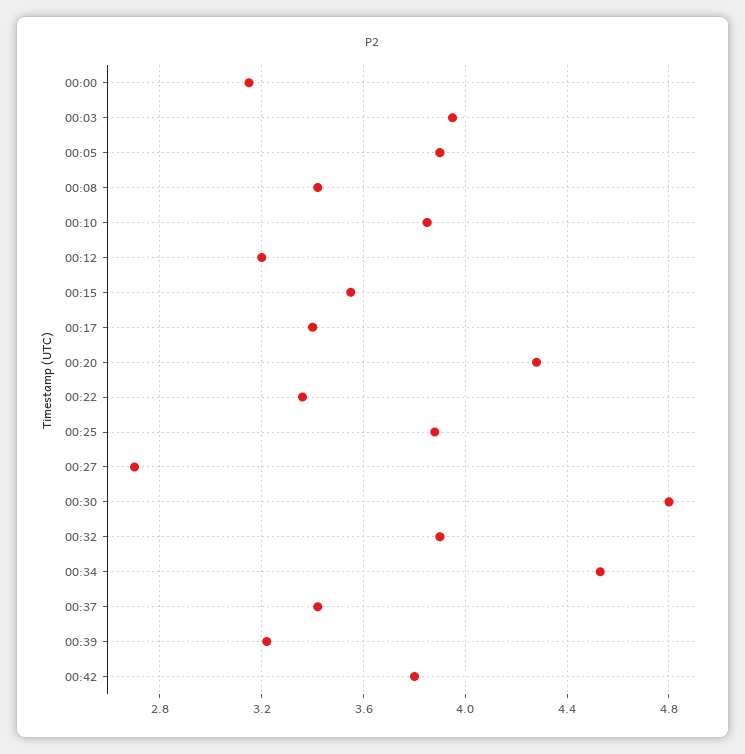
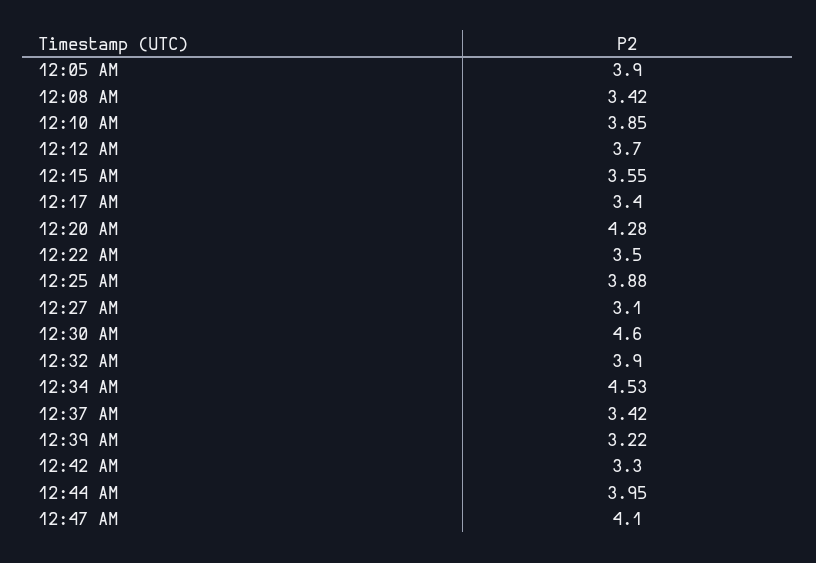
00:00: 3.15 -> none
00:03: 3.95 -> none
00:12: 3.2 -> 3.7
00:22: 3.35 -> 3.5
00:27: 2.7 -> 3.1
00:30: 4.8 -> 4.6
00:42: 3.8 -> 3.3
12:44 AM: none -> 3.95
12:47 AM: none -> 4.1

